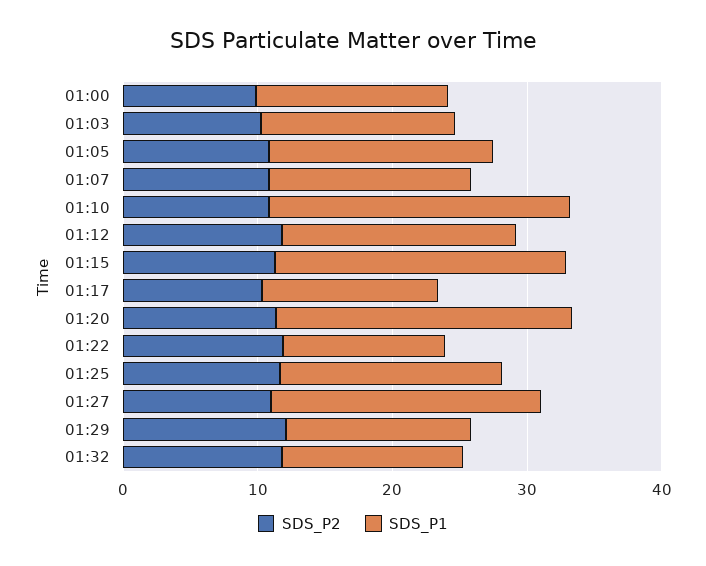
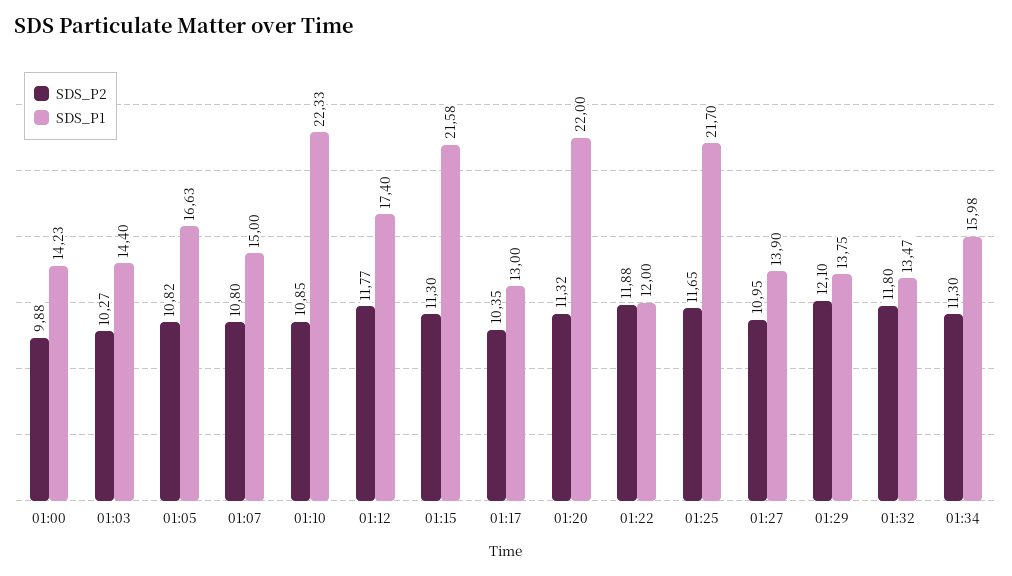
SDS_P1, 01:25: 16 -> 21.7
SDS_P1, 01:27: 20 -> 13.9
SDS_P2, 01:34: none -> 11.3
SDS_P1, 01:34: none -> 15.98

